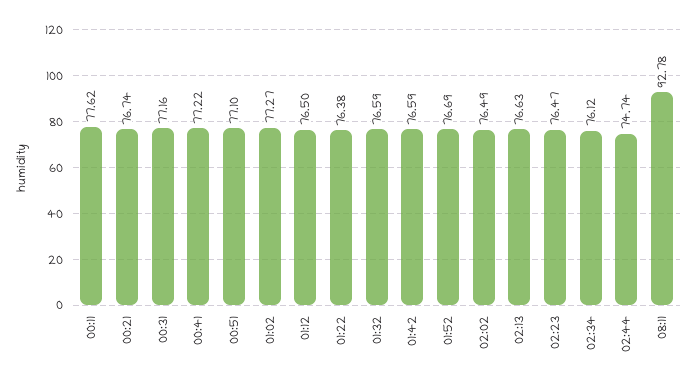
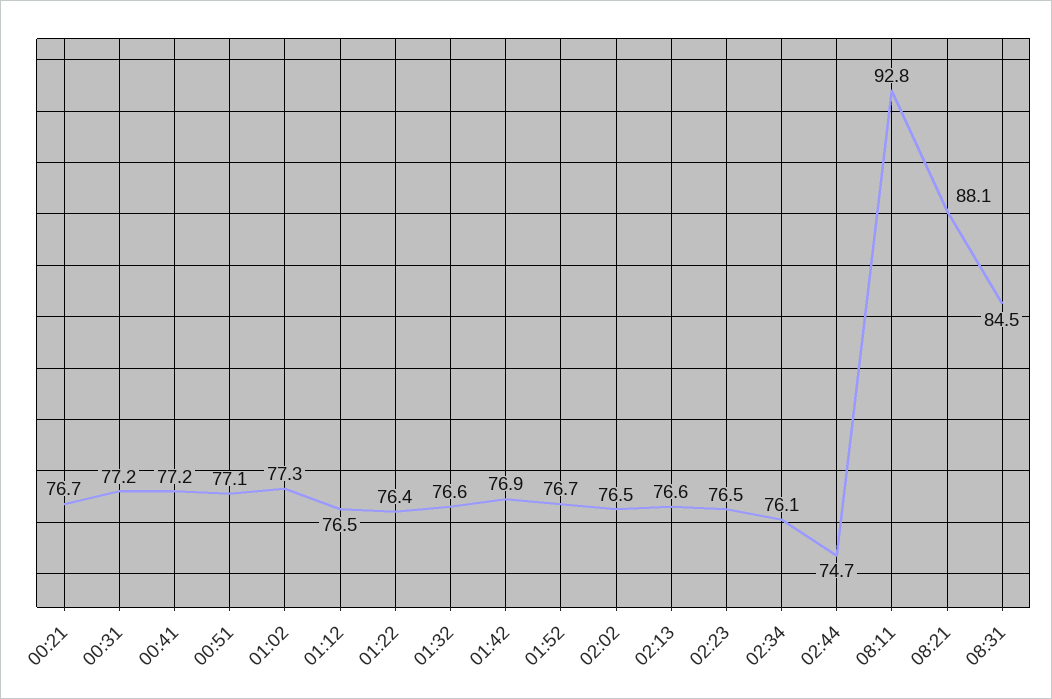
00:11: 77.62 -> none
01:42: 76.59 -> 76.9
08:21: none -> 88.1
08:31: none -> 84.5

